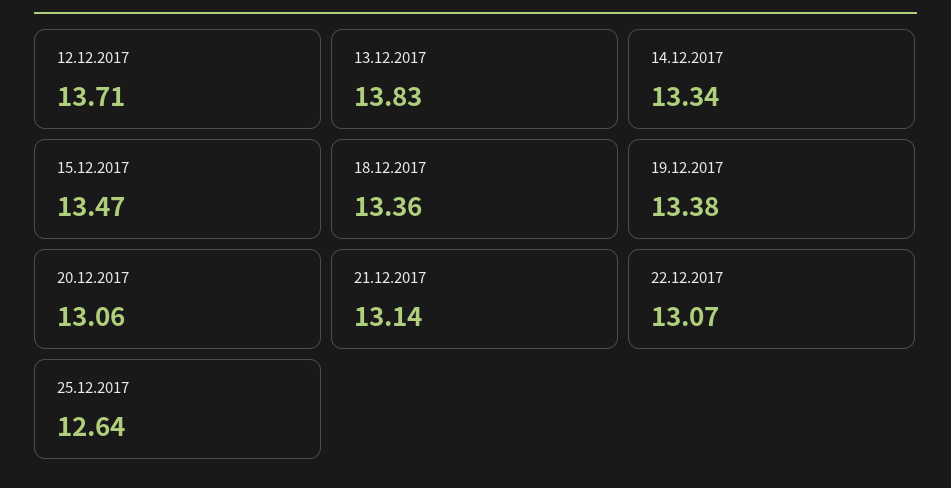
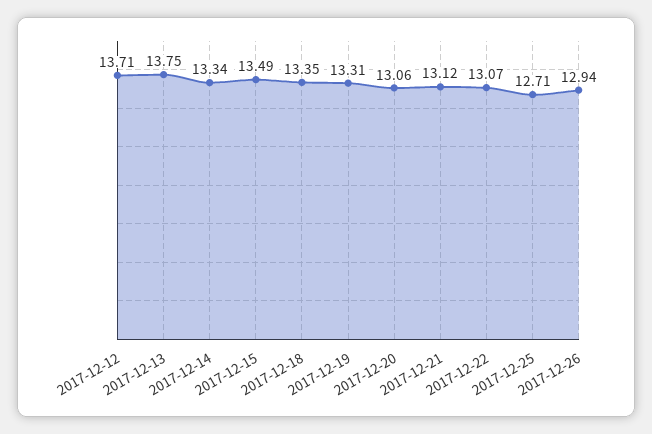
13.12.2017: 13.83 -> 13.75
15.12.2017: 13.47 -> 13.49
18.12.2017: 13.36 -> 13.35
19.12.2017: 13.38 -> 13.31
21.12.2017: 13.14 -> 13.12
25.12.2017: 12.64 -> 12.71
2017-12-26: none -> 12.94

